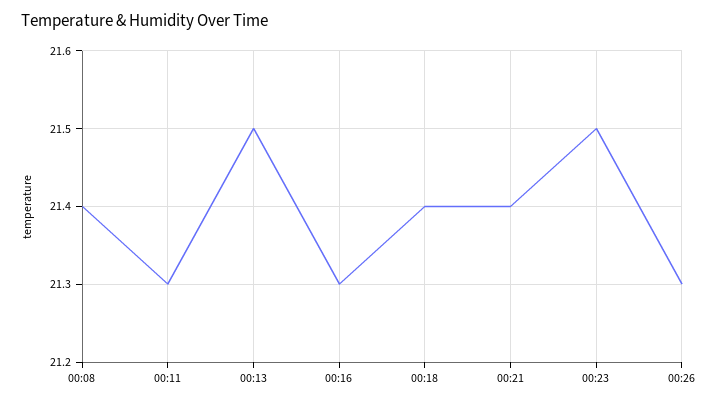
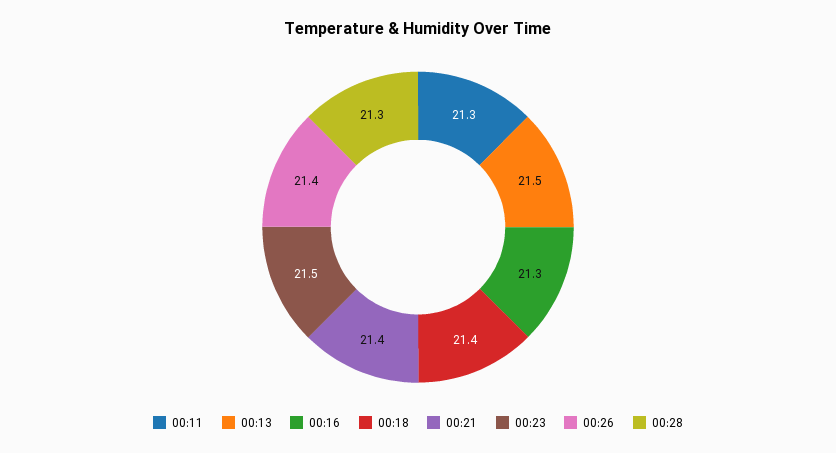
00:08: 21.4 -> none
00:26: 21.3 -> 21.4
00:28: none -> 21.3

